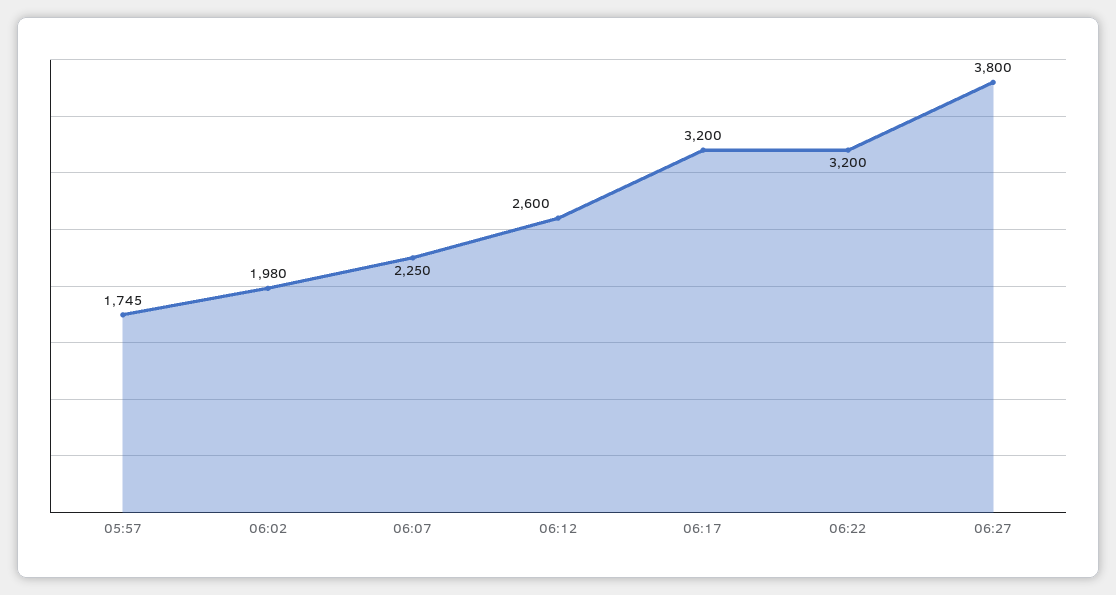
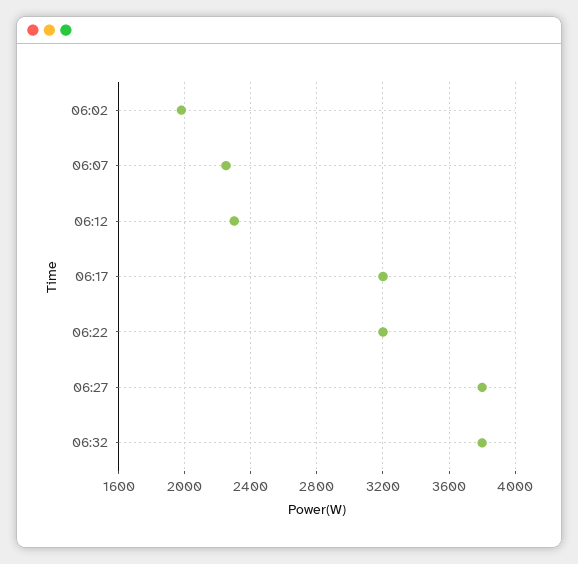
05:57: 1745 -> none
06:12: 2600 -> 2300
06:32: none -> 3800

